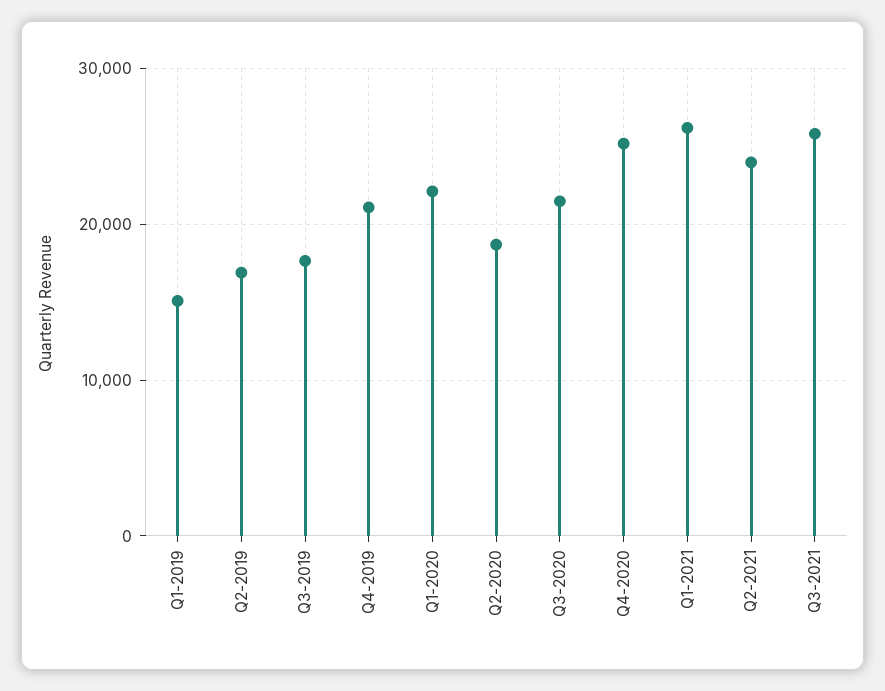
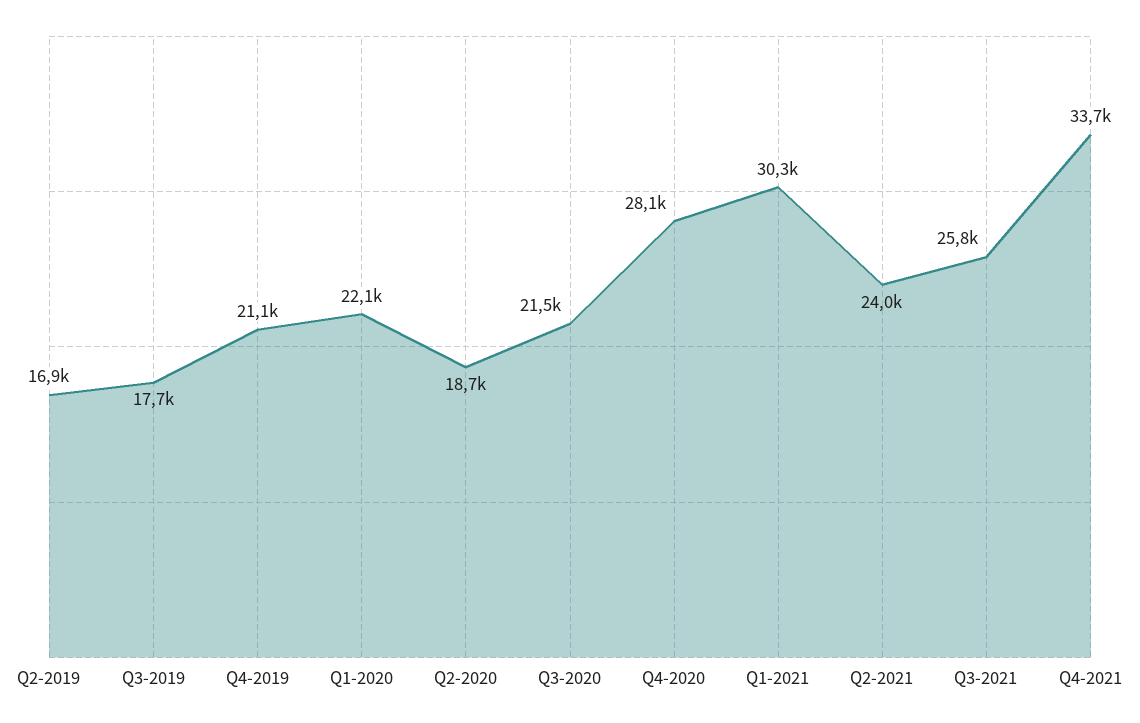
Q1-2019: 15000 -> none
Q4-2020: 25000 -> 28100
Q1-2021: 26000 -> 30300
Q4-2021: none -> 33700

